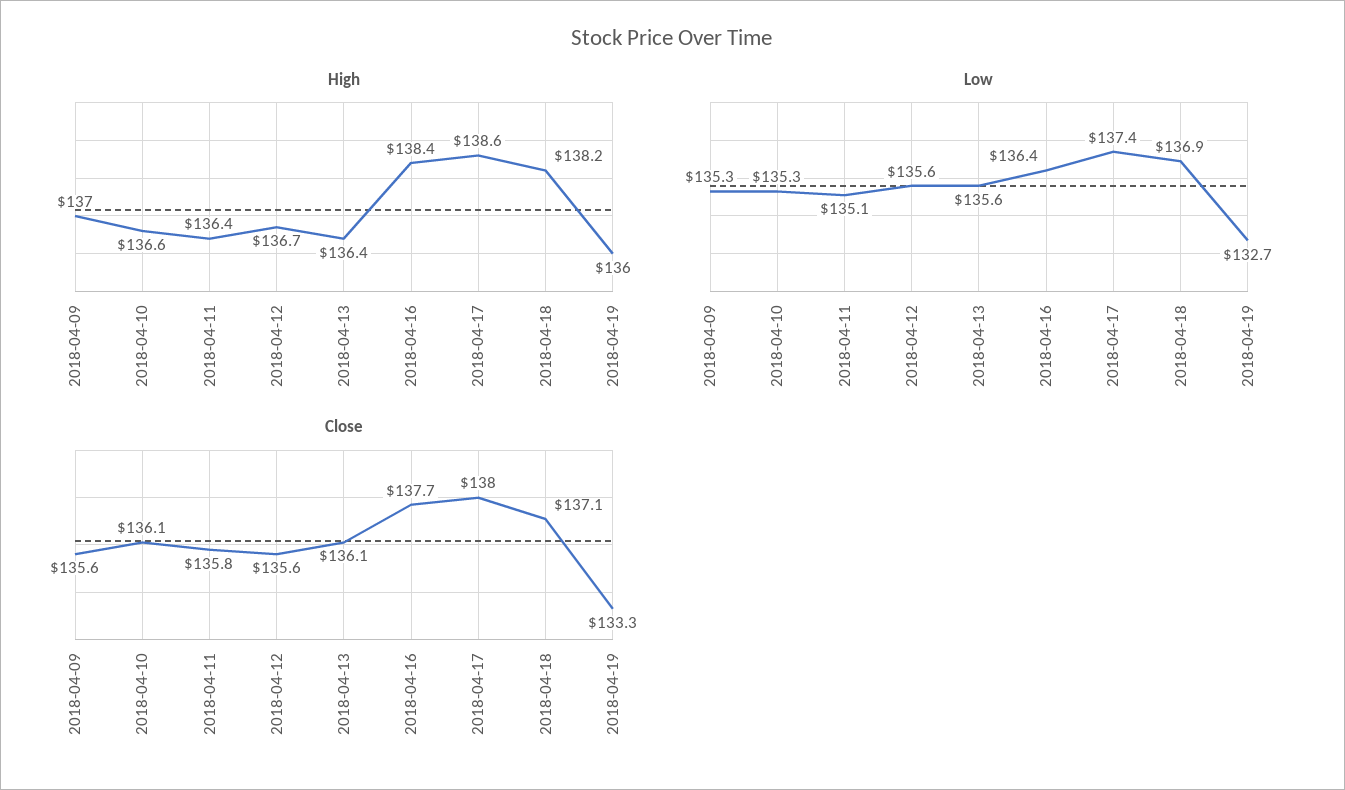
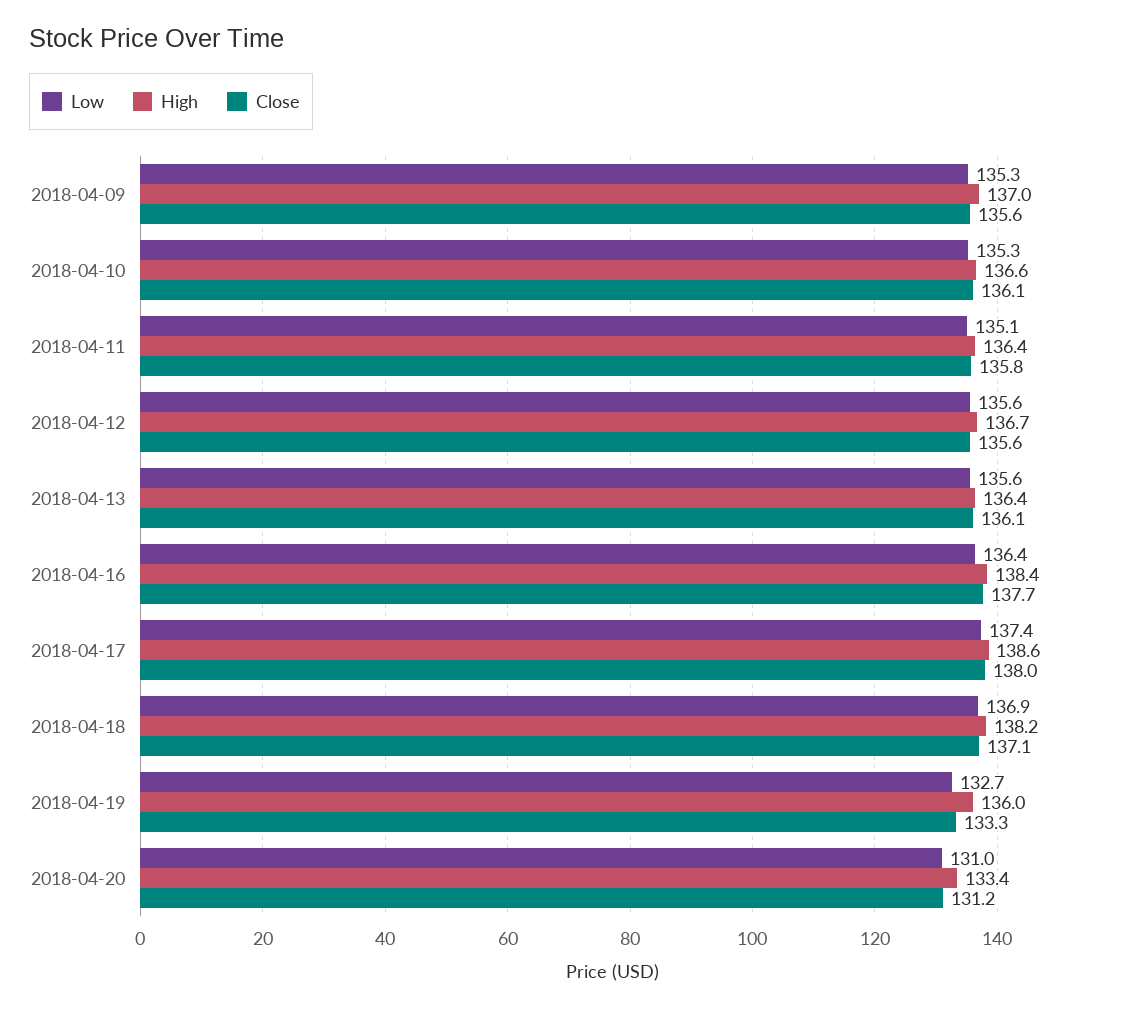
Low, 2018-04-20: none -> 131
High, 2018-04-20: none -> 133.4
Close, 2018-04-20: none -> 131.2

